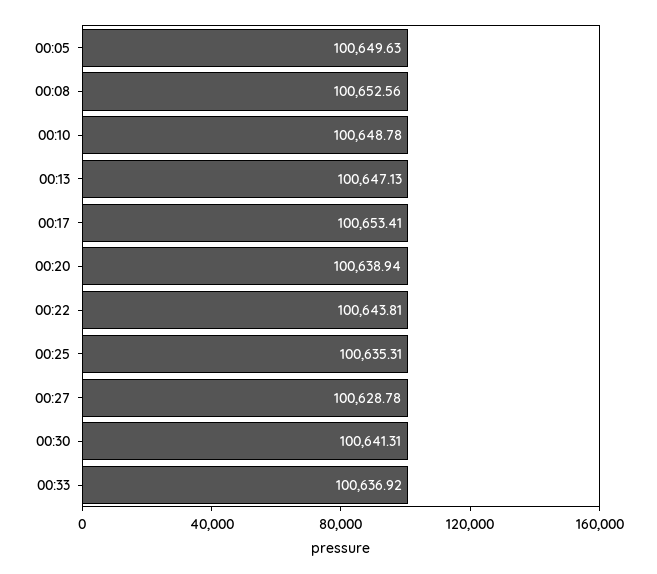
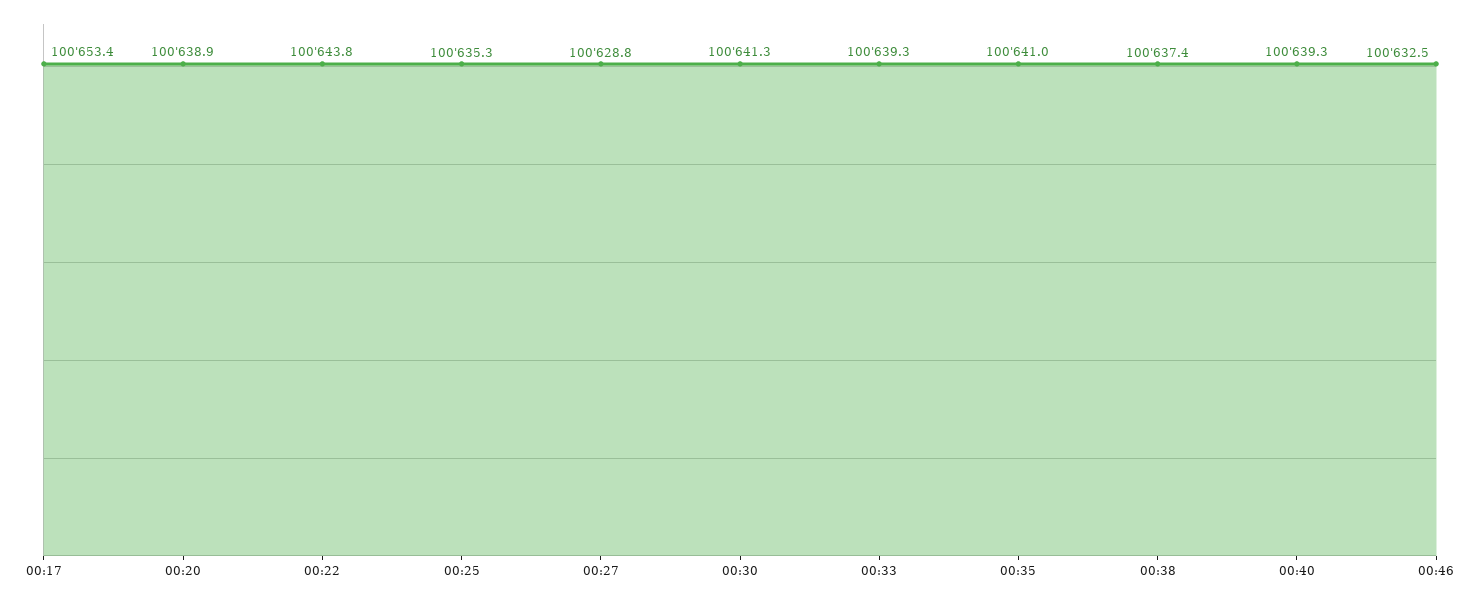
00:05: 100649.63 -> none
00:08: 100652.56 -> none
00:10: 100648.78 -> none
00:13: 100647.13 -> none
00:33: 100636.92 -> 100639.3
00:35: none -> 100641
00:38: none -> 100637.4
00:40: none -> 100639.3
00:46: none -> 100632.5

